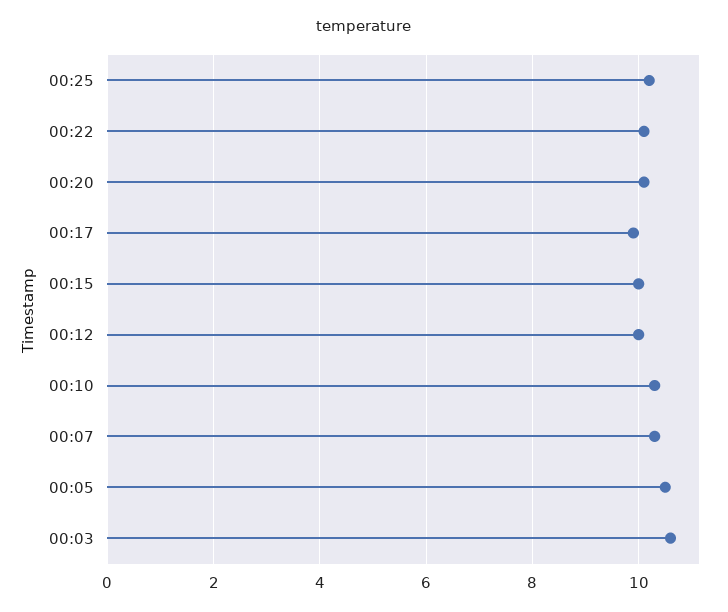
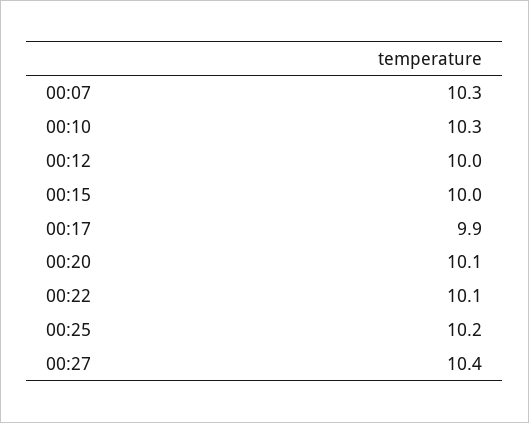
00:05: 10.5 -> none
00:03: 10.5 -> none
00:27: none -> 10.4

